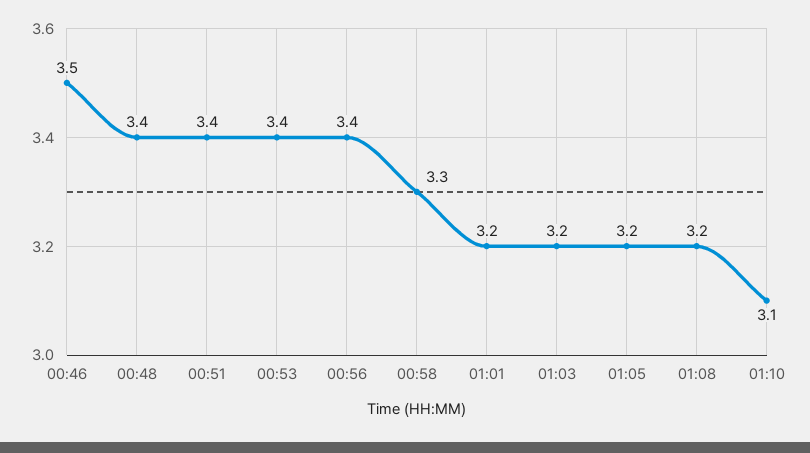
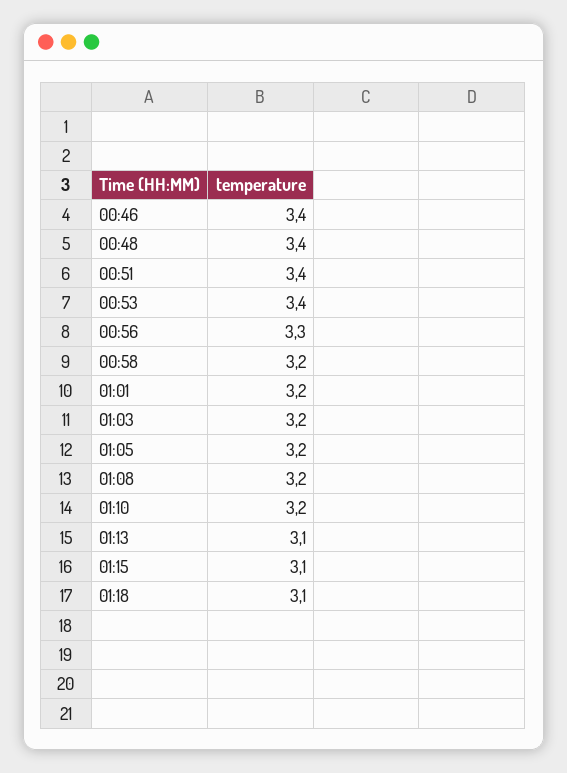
00:46: 3.5 -> 3.4
00:56: 3.4 -> 3.3
00:58: 3.3 -> 3.2
01:10: 3.1 -> 3.2
01:13: none -> 3.1
01:15: none -> 3.1
01:18: none -> 3.1

